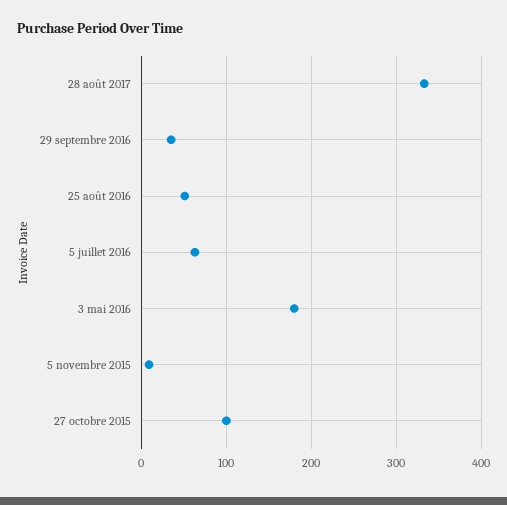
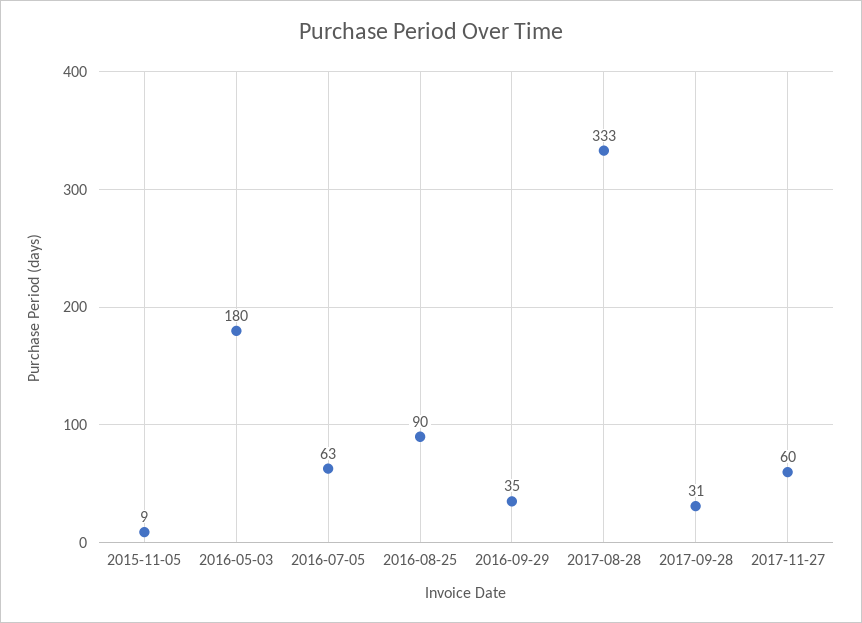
25 août 2016: 50 -> 90
27 octobre 2015: 100 -> none
2017-09-28: none -> 31
2017-11-27: none -> 60

